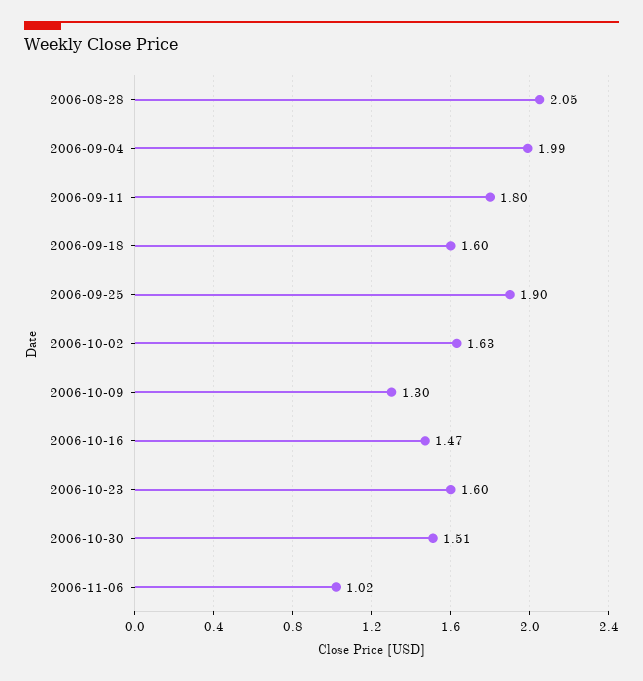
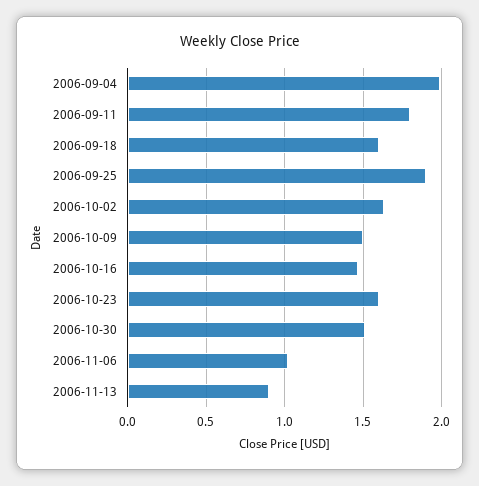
2006-08-28: 2.05 -> none
2006-10-09: 1.3 -> 1.5
2006-11-13: none -> 0.9

